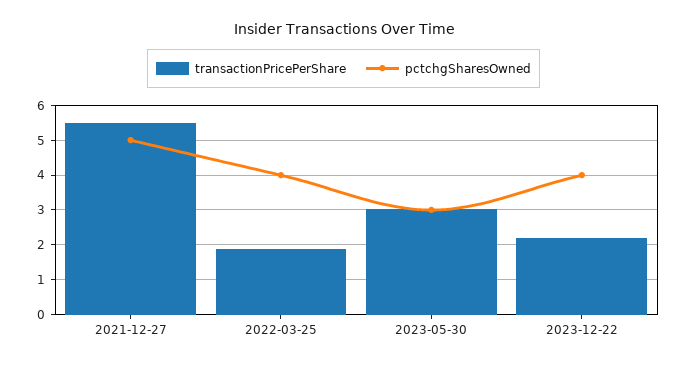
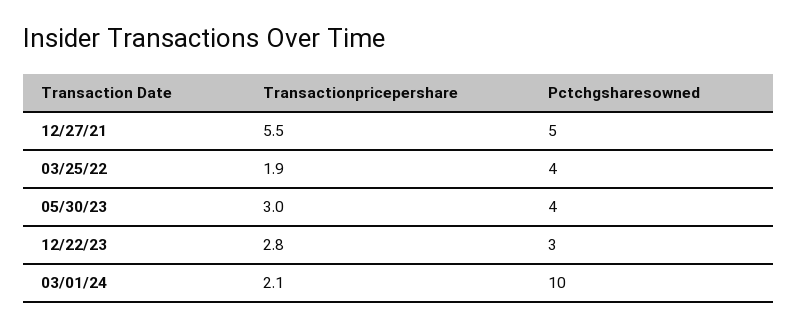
pctchgSharesOwned, 2023-05-30: 3 -> 4
transactionPricePerShare, 2023-12-22: 2.2 -> 2.8
pctchgSharesOwned, 2023-12-22: 4 -> 3
transactionPricePerShare, 03/01/24: none -> 2.1
pctchgSharesOwned, 03/01/24: none -> 10

